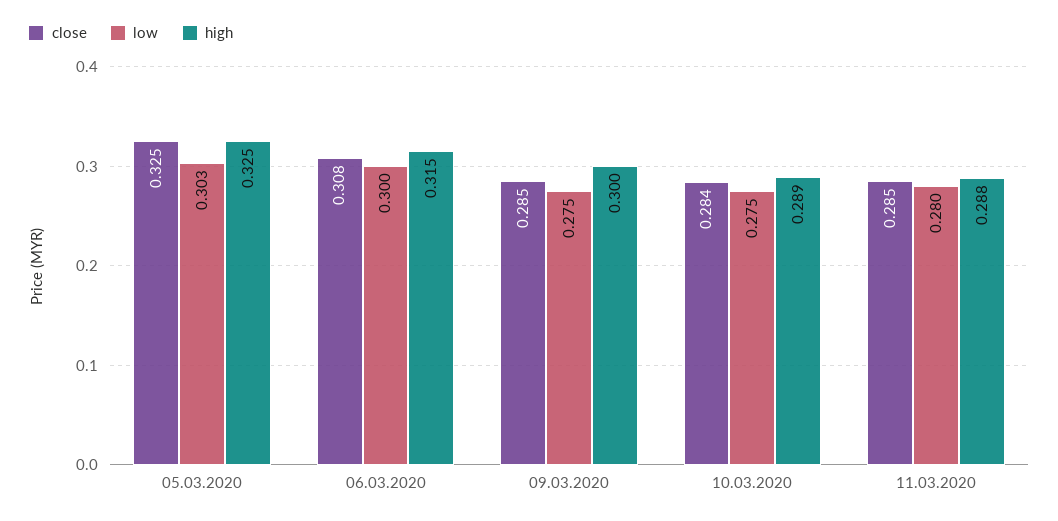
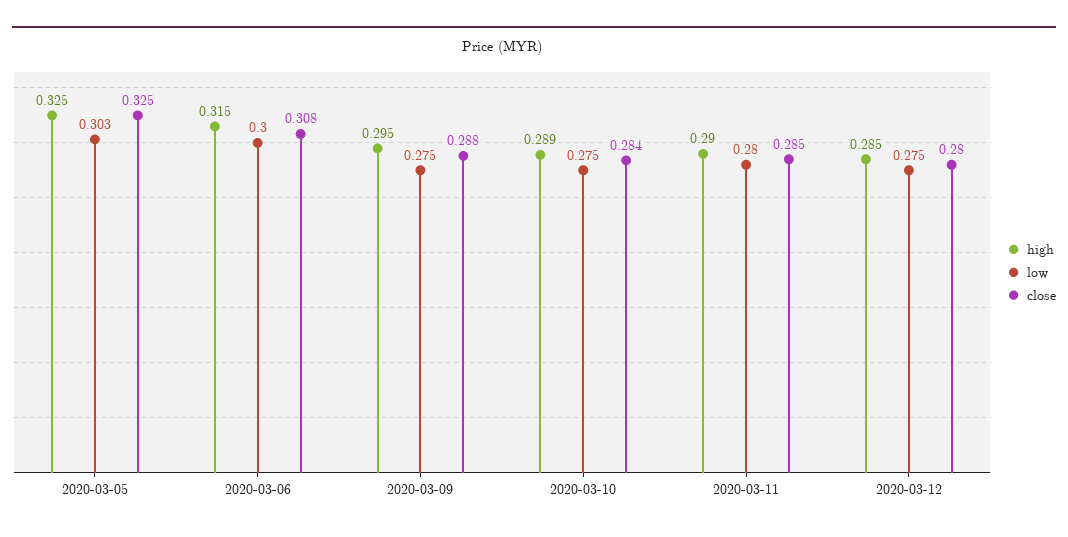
close, 09.03.2020: 0.285 -> 0.288
high, 09.03.2020: 0.3 -> 0.295
high, 11.03.2020: 0.288 -> 0.29
high, 2020-03-12: none -> 0.285
low, 2020-03-12: none -> 0.275
close, 2020-03-12: none -> 0.28

